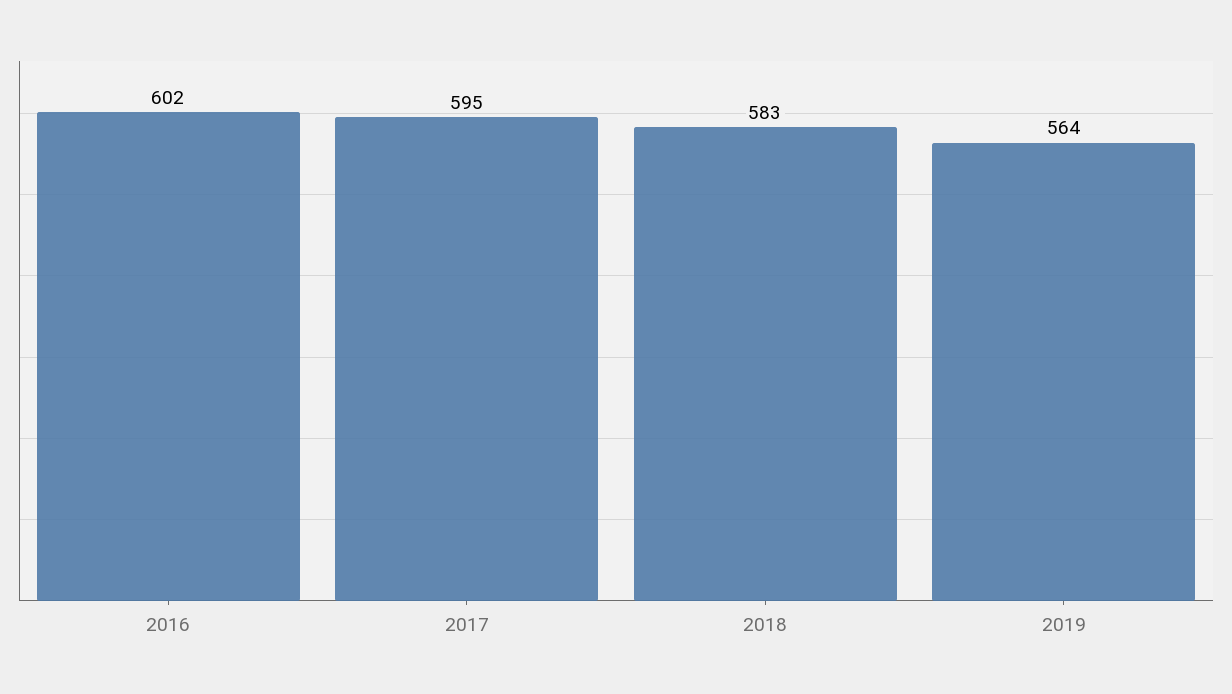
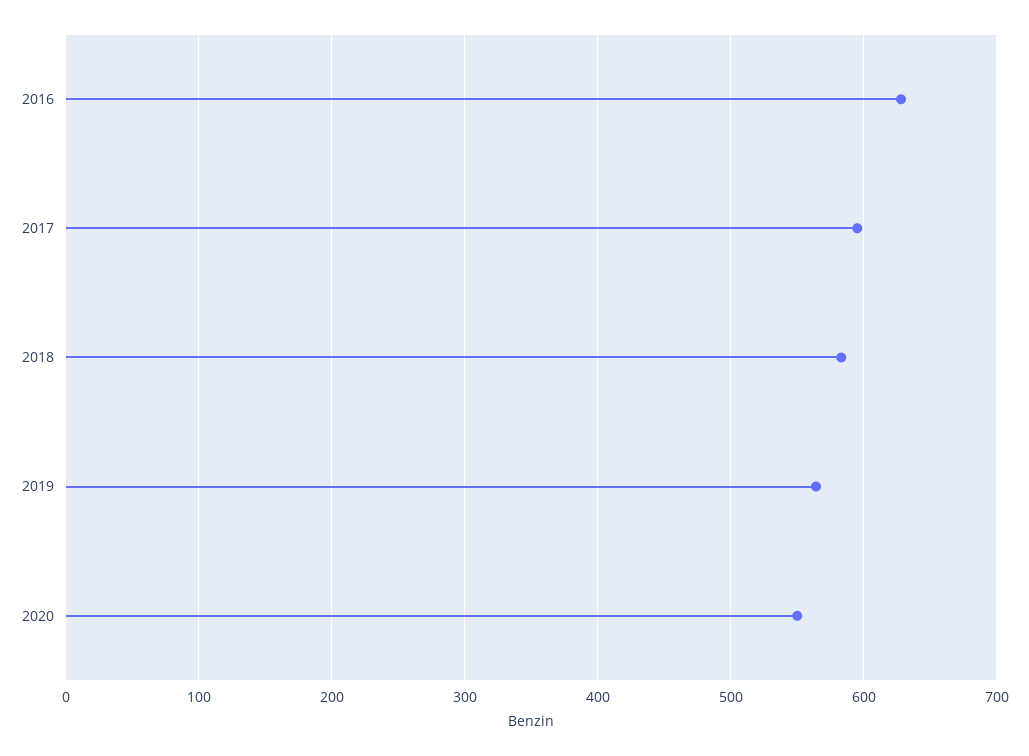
2016: 602 -> 630
2020: none -> 550

